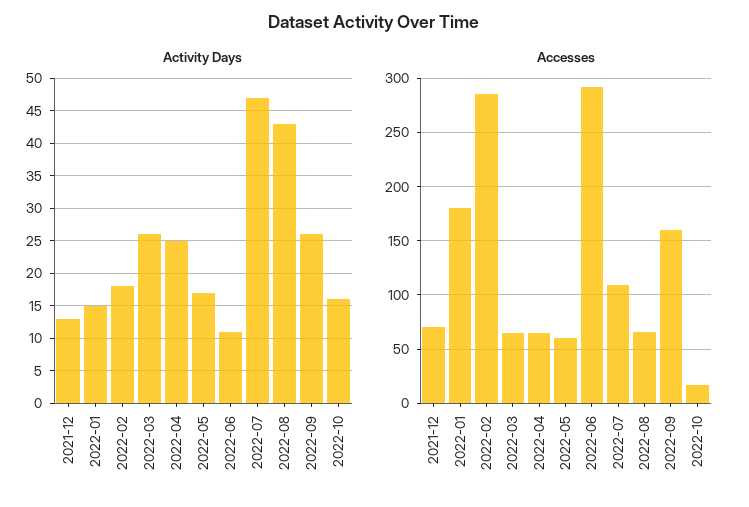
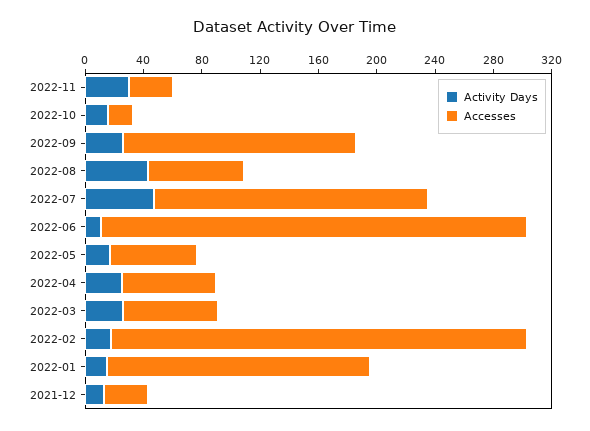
Accesses, 2021-12: 70 -> 30
Accesses, 2022-07: 110 -> 190
Activity Days, 2022-11: none -> 30
Accesses, 2022-11: none -> 30

